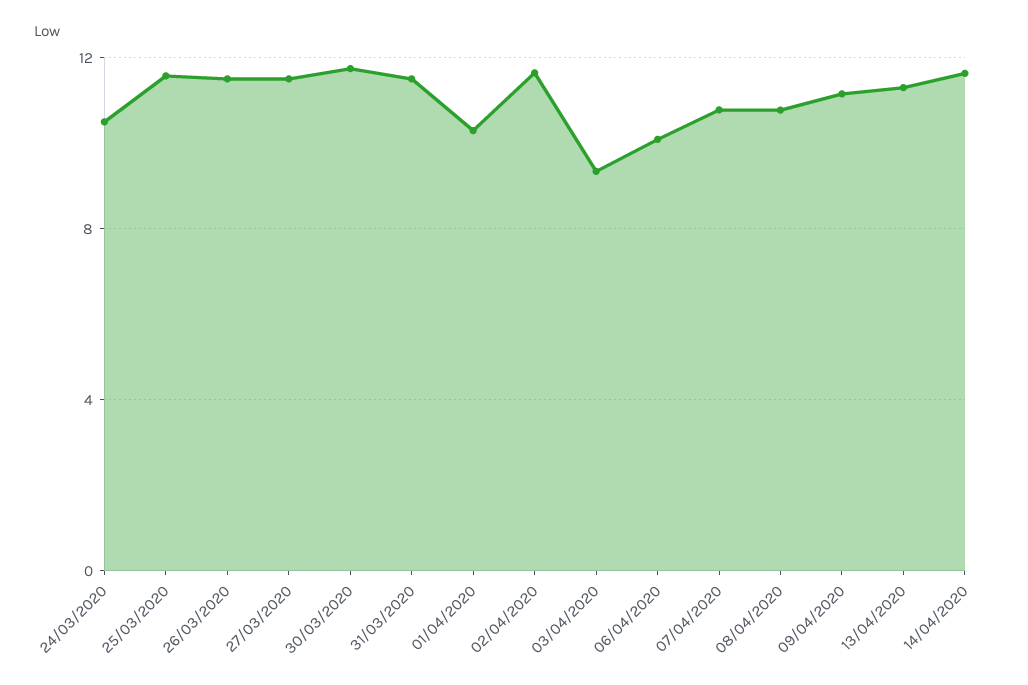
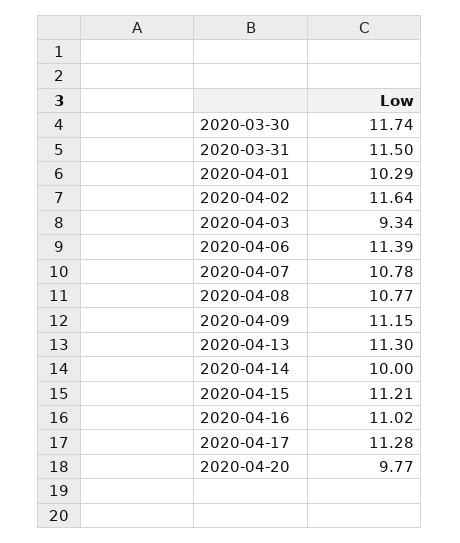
24/03/2020: 10.5 -> none
25/03/2020: 11.5 -> none
26/03/2020: 11.5 -> none
27/03/2020: 11.5 -> none
06/04/2020: 10 -> 11.39
14/04/2020: 11.5 -> 10
2020-04-15: none -> 11.21
2020-04-16: none -> 11.02
2020-04-17: none -> 11.28
2020-04-20: none -> 9.77

